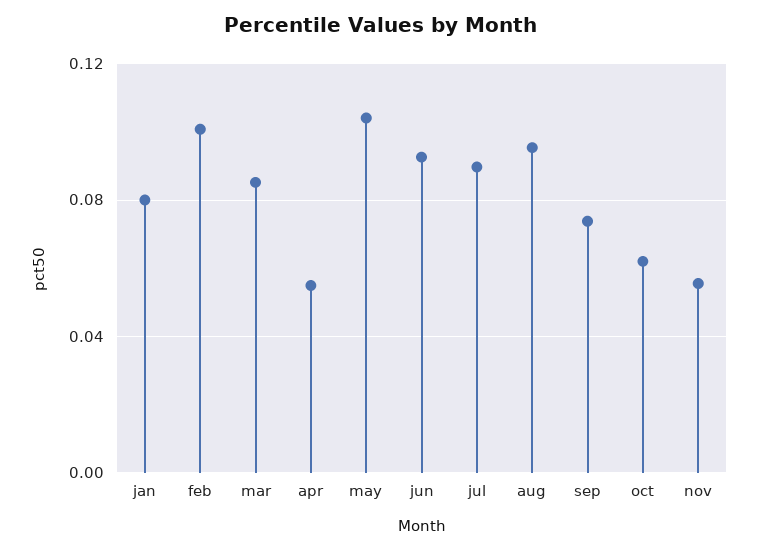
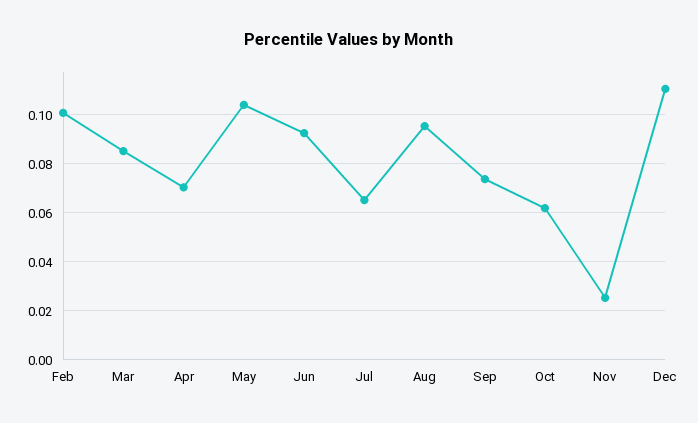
jan: 0.08 -> none
apr: 0.055 -> 0.07
jul: 0.09 -> 0.065
nov: 0.055 -> 0.025
Dec: none -> 0.11

